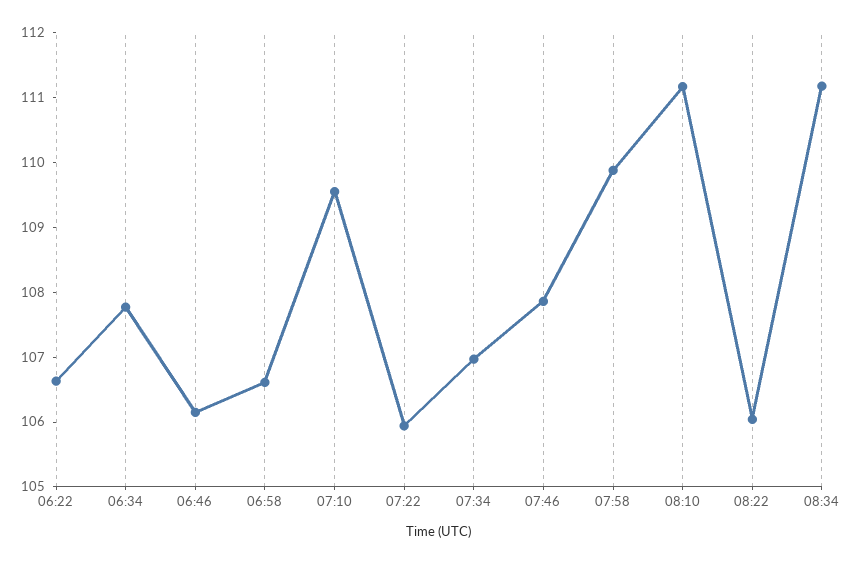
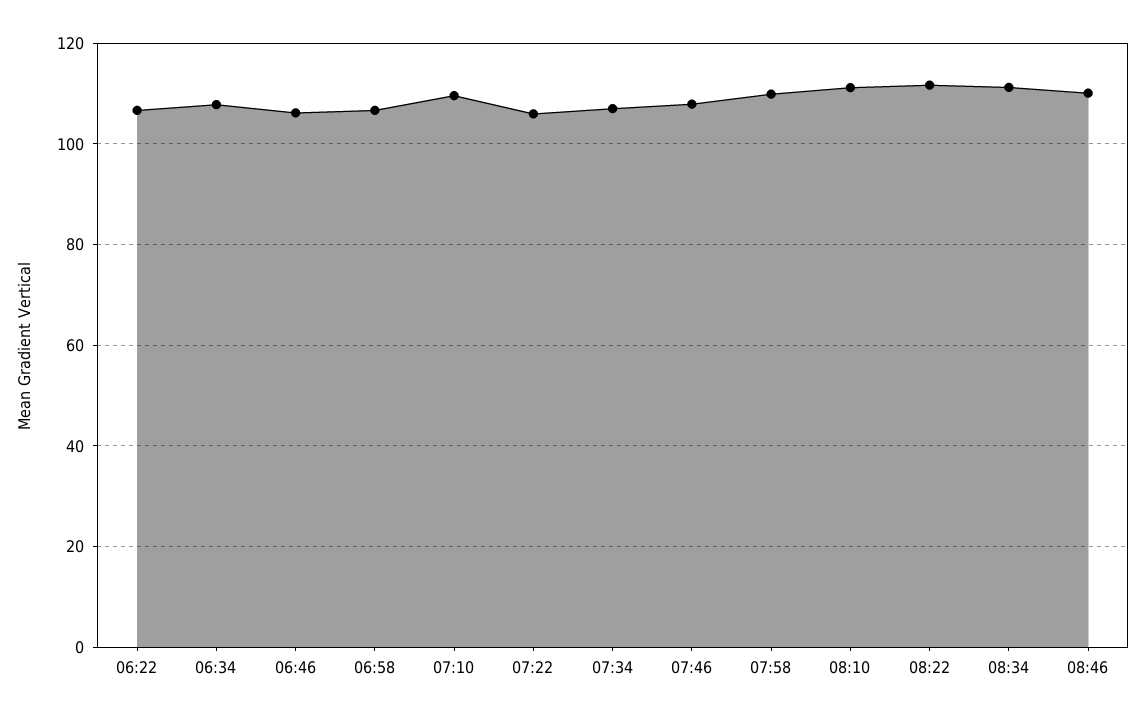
08:22: 106 -> 112
08:46: none -> 110

